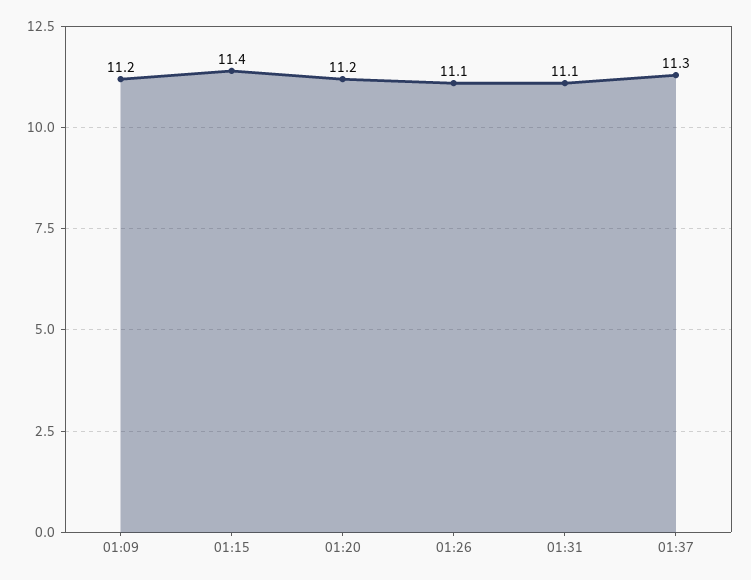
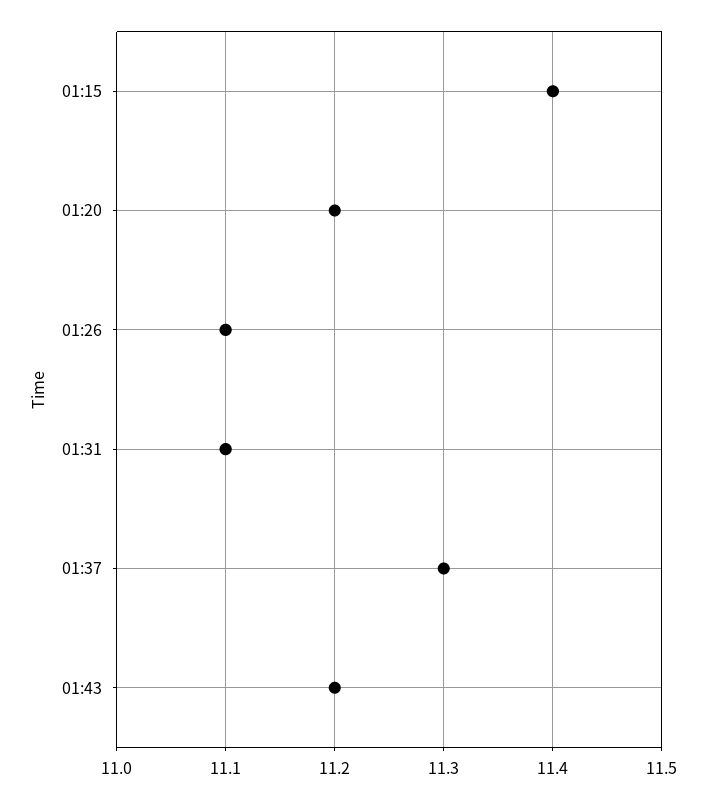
01:09: 11.2 -> none
01:43: none -> 11.2

